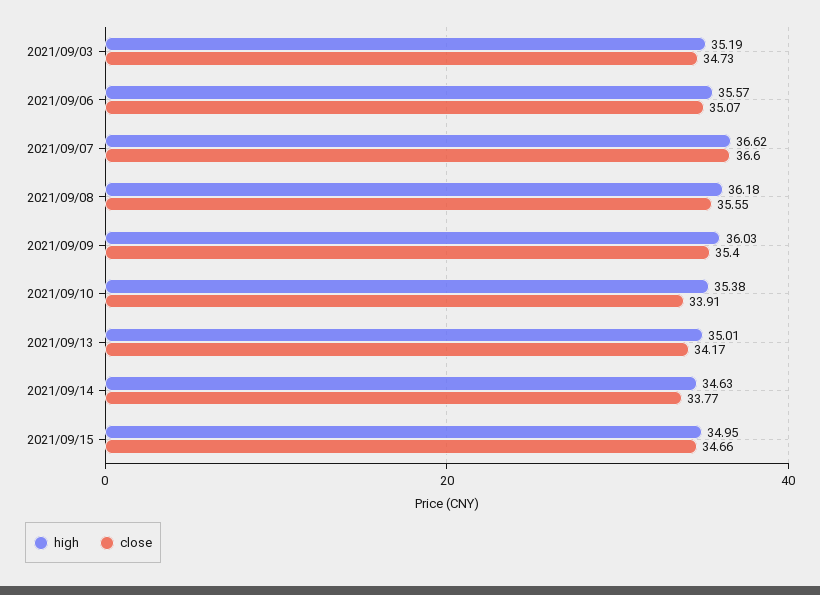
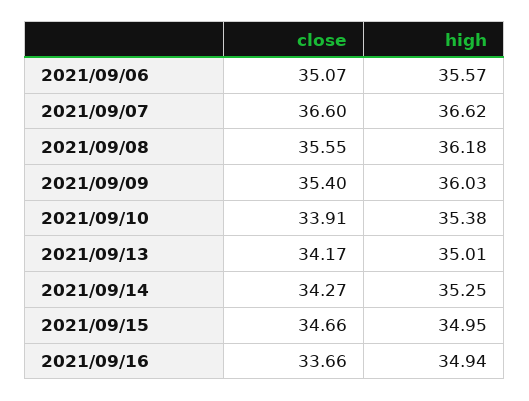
high, 2021/09/03: 35.19 -> none
close, 2021/09/03: 34.73 -> none
high, 2021/09/14: 34.63 -> 35.25
close, 2021/09/14: 33.77 -> 34.27
close, 2021/09/16: none -> 33.66
high, 2021/09/16: none -> 34.94

